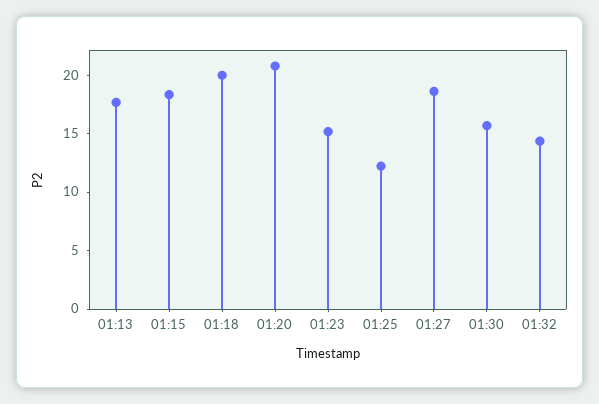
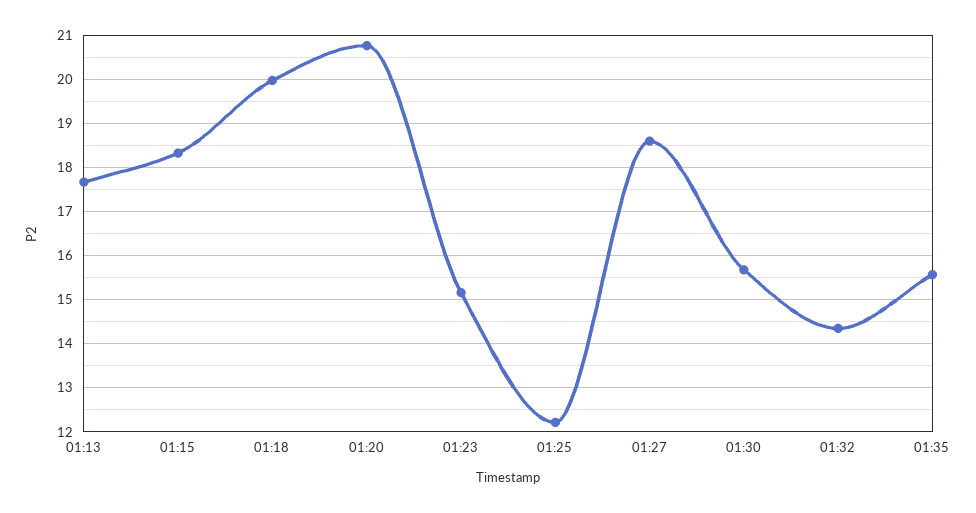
01:35: none -> 15.6

